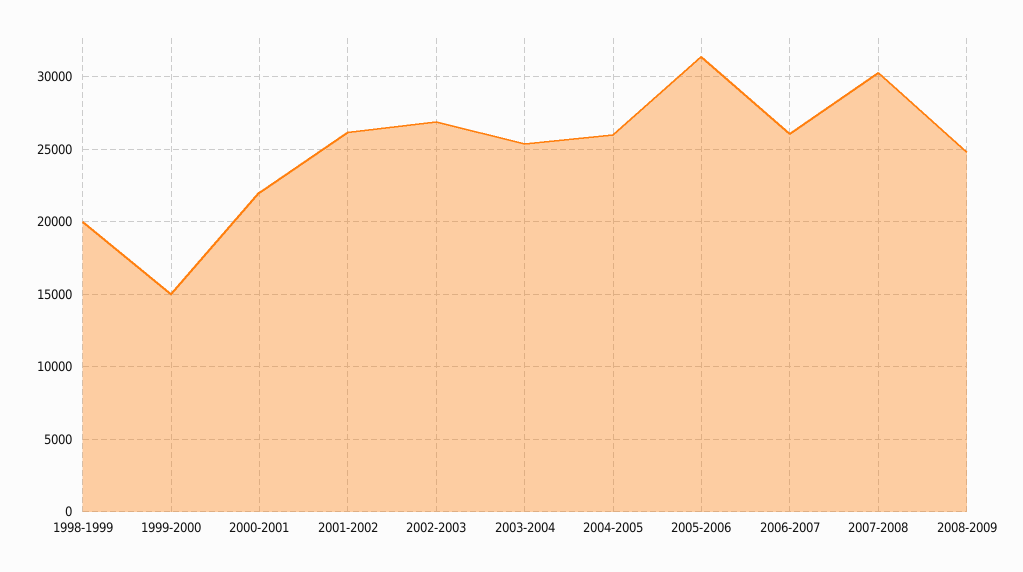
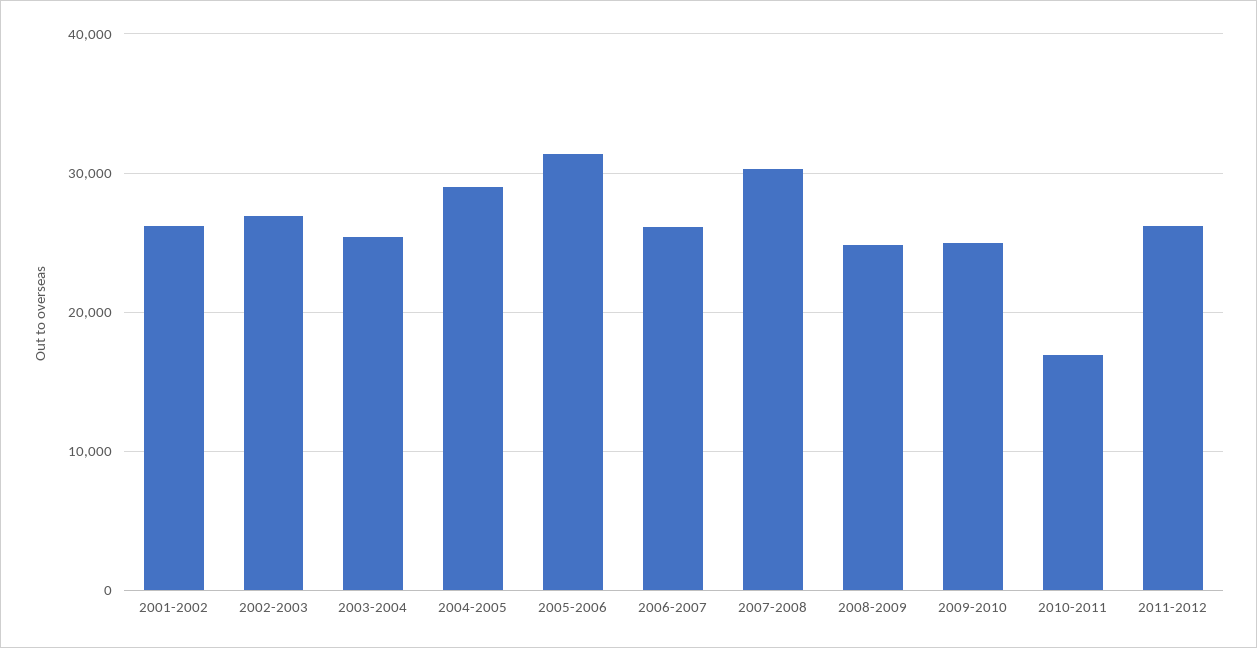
1998-1999: 20000 -> none
1999-2000: 15000 -> none
2000-2001: 22000 -> none
2004-2005: 26000 -> 29000
2009-2010: none -> 25000
2010-2011: none -> 17000
2011-2012: none -> 26000

